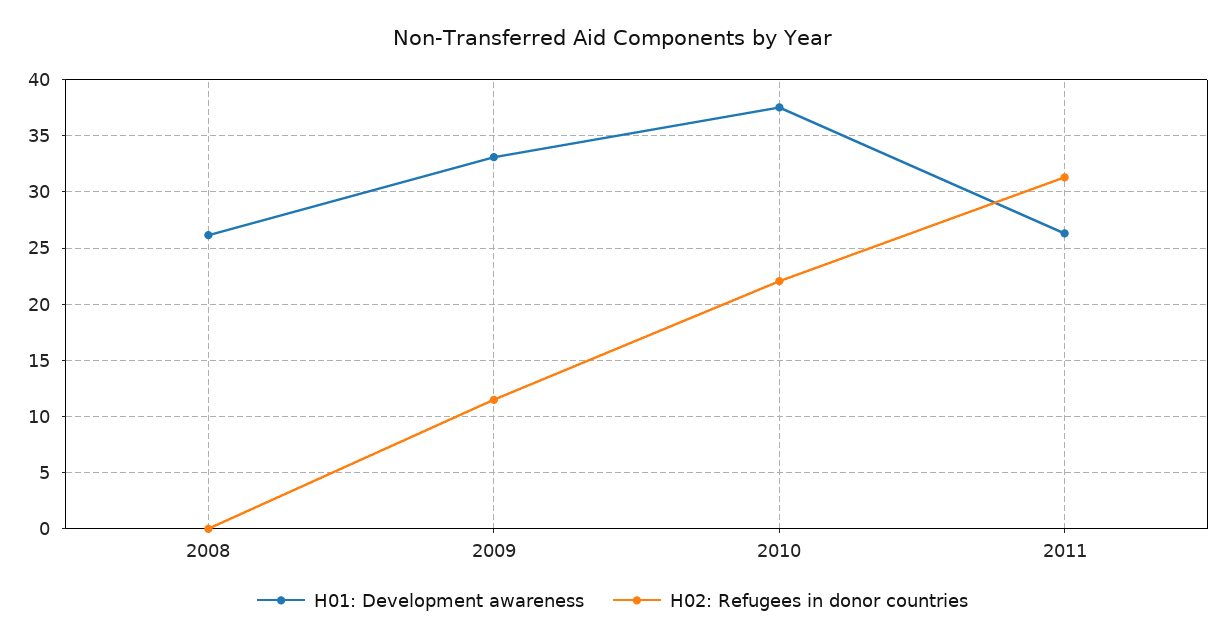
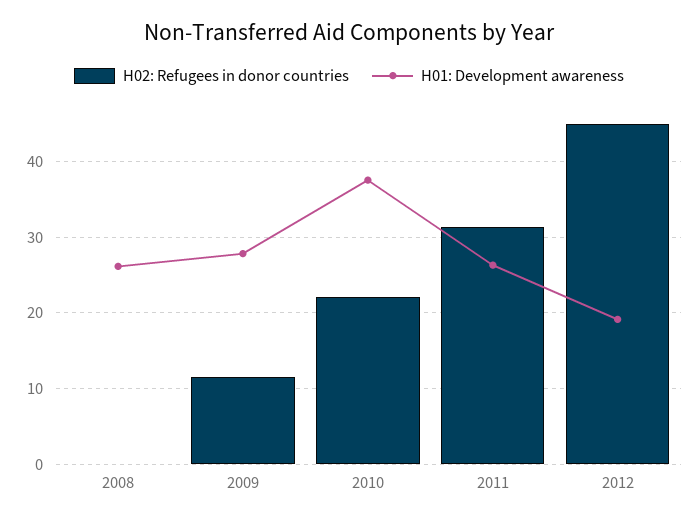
H01: Development awareness, 2009: 33 -> 28
H02: Refugees in donor countries, 2012: none -> 45
H01: Development awareness, 2012: none -> 19

